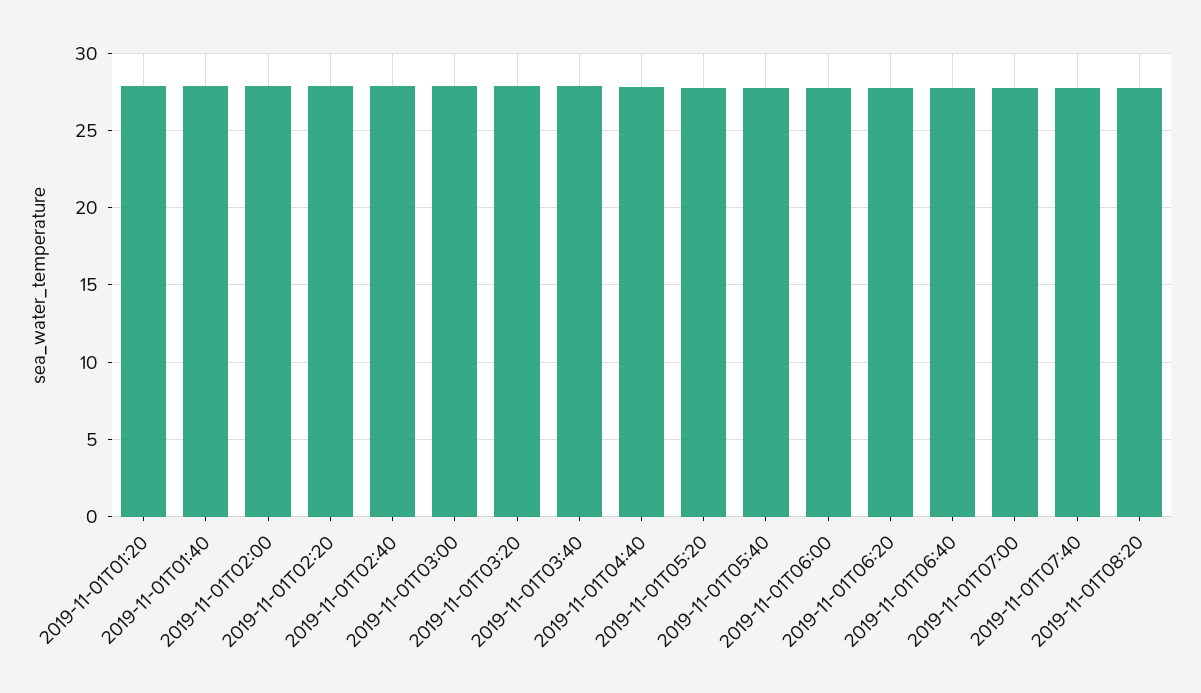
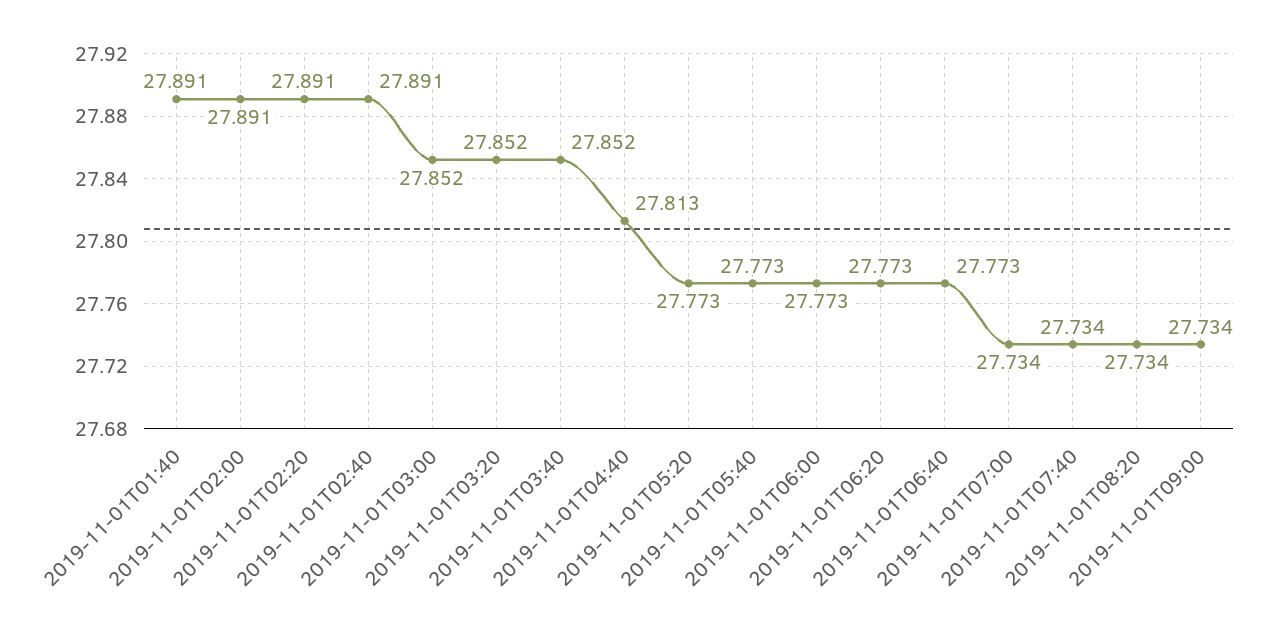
2019-11-01T01:20: 28 -> none
2019-11-01T09:00: none -> 27.734

